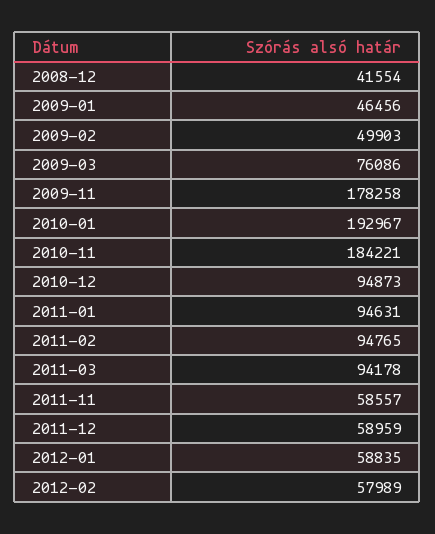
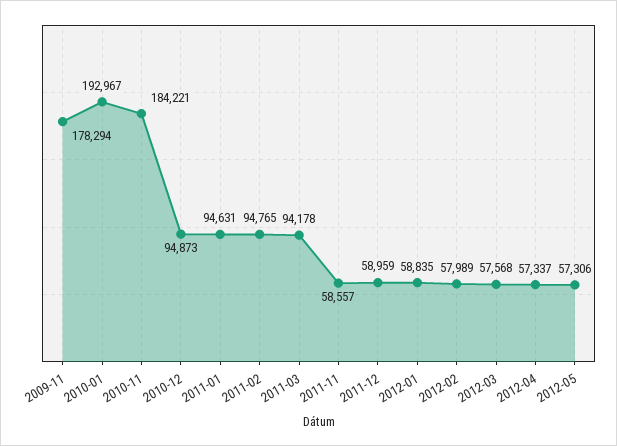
2008-12: 41554 -> none
2009-01: 46456 -> none
2009-02: 49903 -> none
2009-03: 76086 -> none
2009-11: 178258 -> 178294
2012-03: none -> 57568
2012-04: none -> 57337
2012-05: none -> 57306

